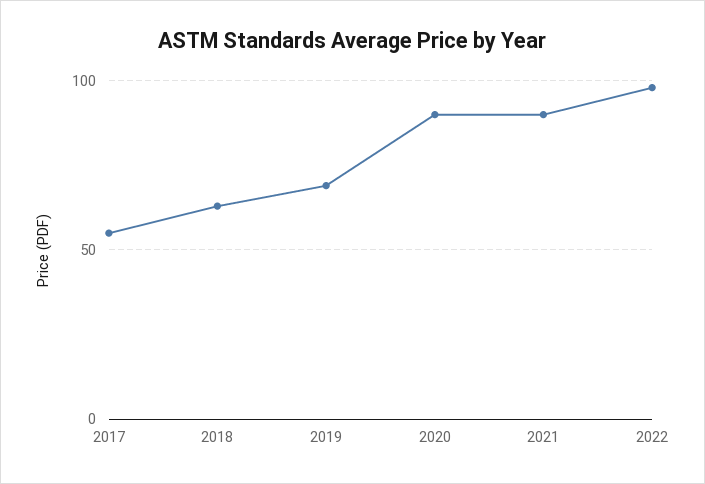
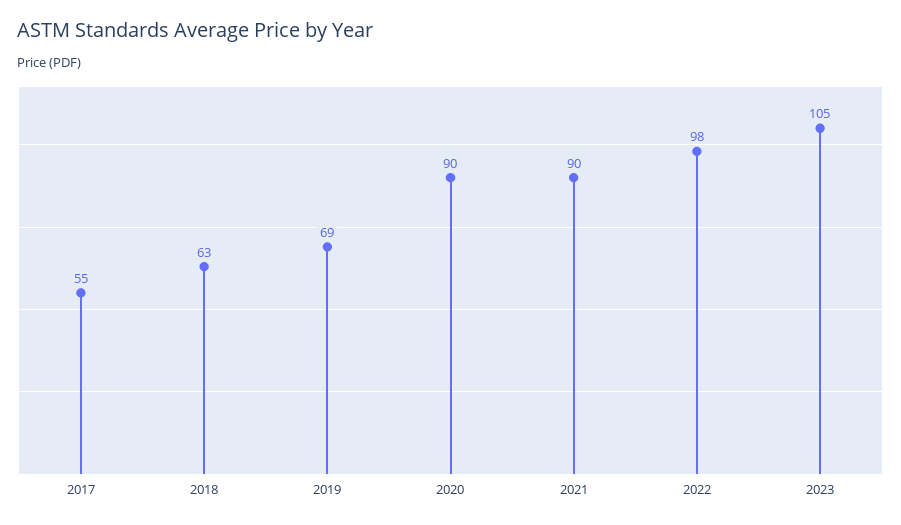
2023: none -> 105

